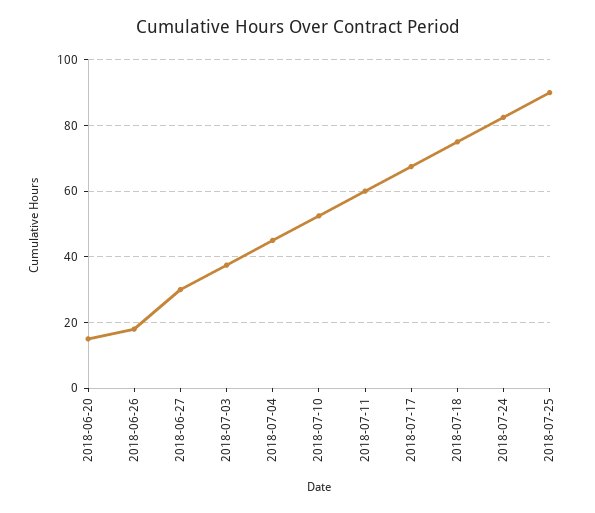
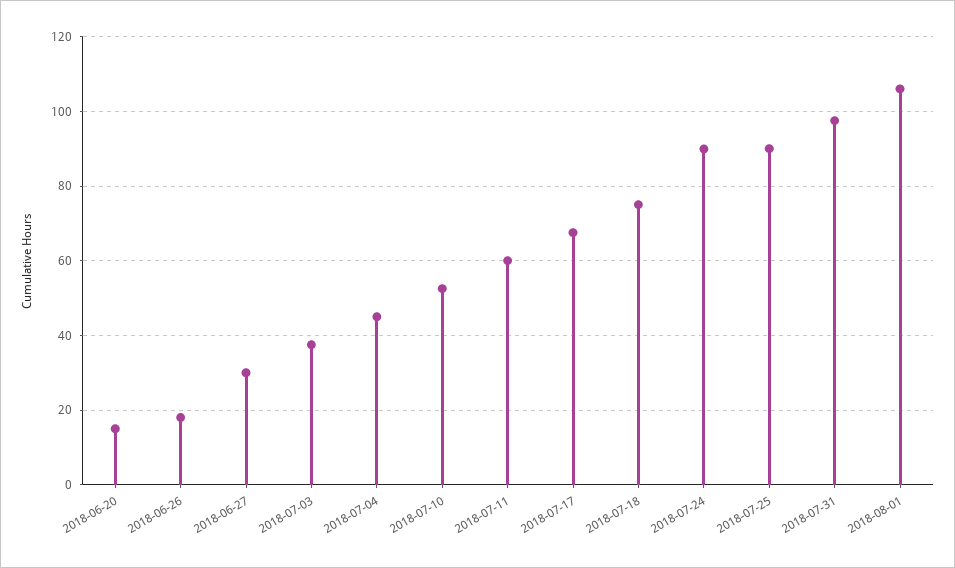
2018-07-24: 82 -> 90
2018-07-31: none -> 98
2018-08-01: none -> 106

